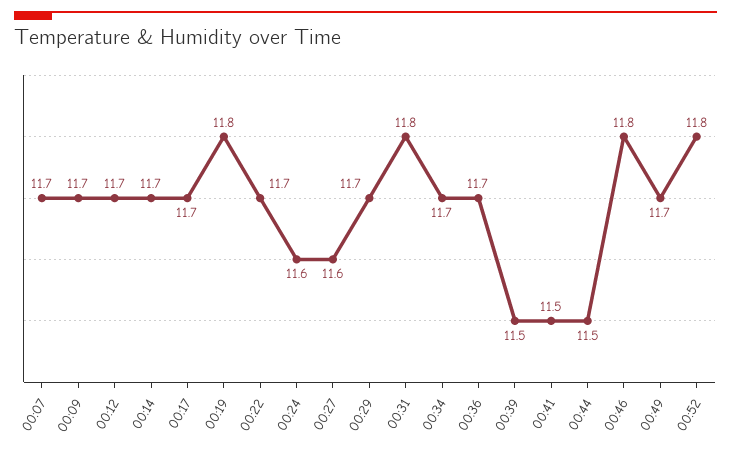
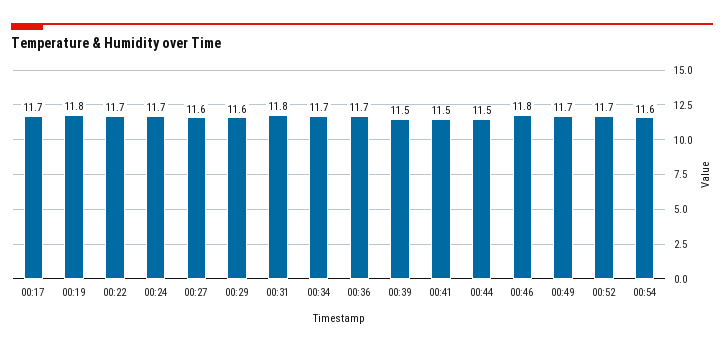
00:07: 11.7 -> none
00:09: 11.7 -> none
00:12: 11.7 -> none
00:14: 11.7 -> none
00:24: 11.6 -> 11.7
00:29: 11.7 -> 11.6
00:52: 11.8 -> 11.7
00:54: none -> 11.6

